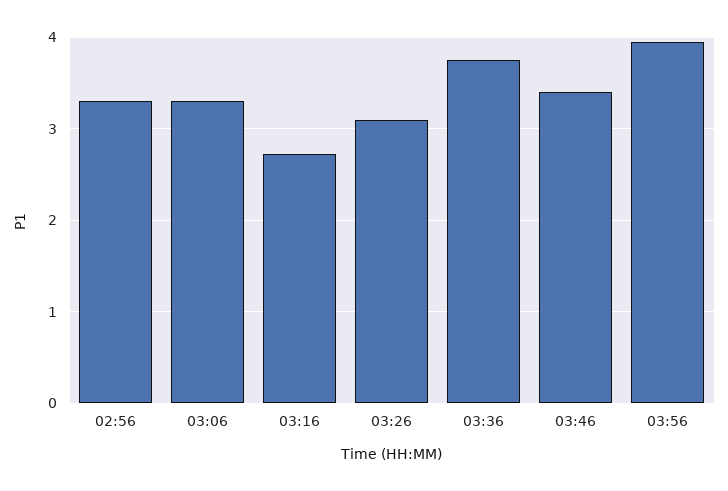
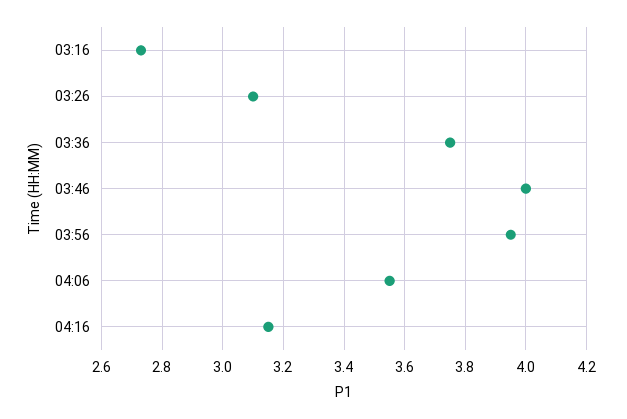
02:56: 3.3 -> none
03:06: 3.3 -> none
03:46: 3.4 -> 4
04:06: none -> 3.55
04:16: none -> 3.15

